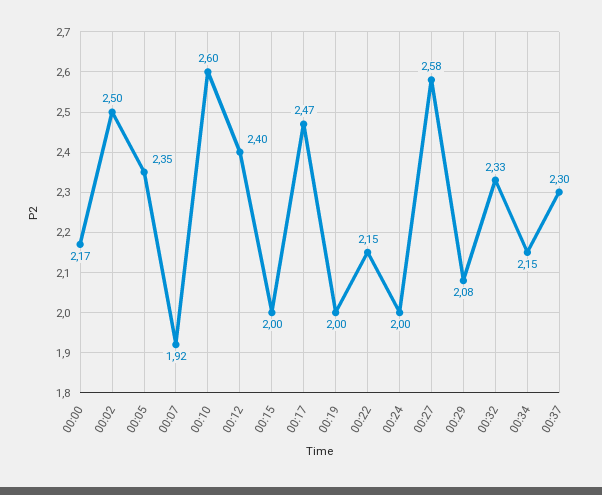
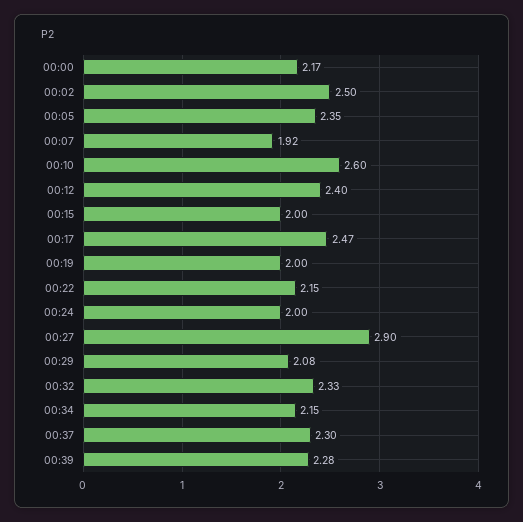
00:27: 2.58 -> 2.9
00:39: none -> 2.28

